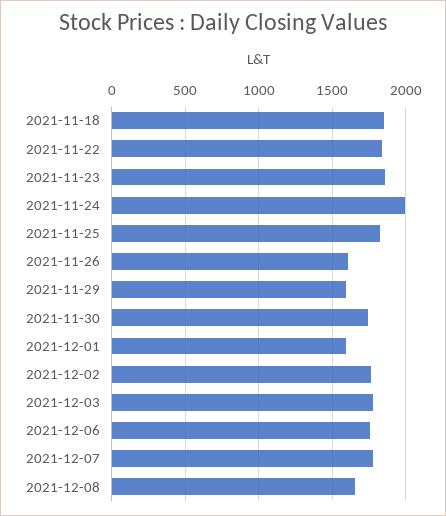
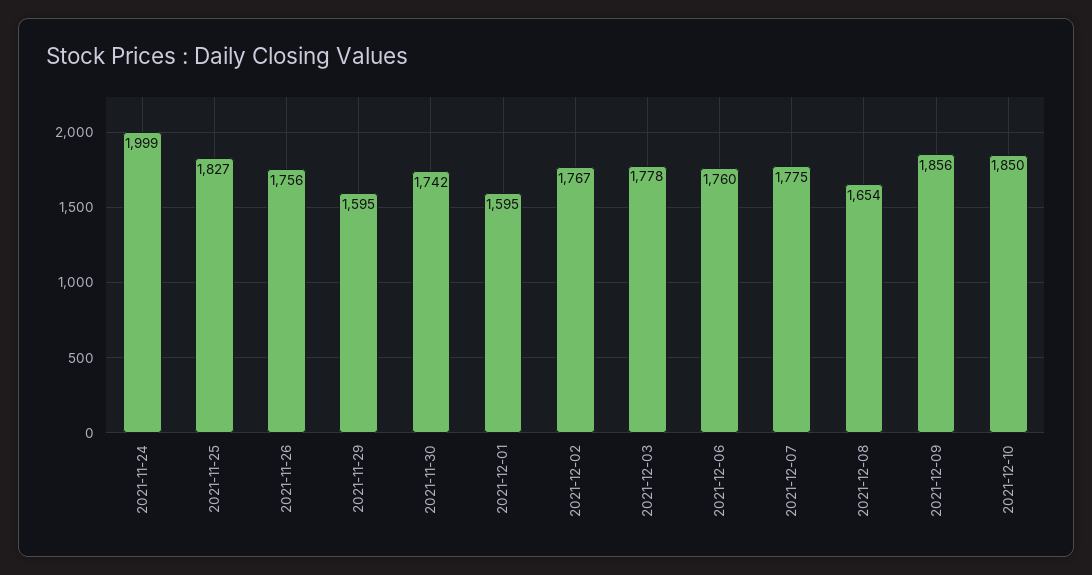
2021-11-18: 1850 -> none
2021-11-22: 1850 -> none
2021-11-23: 1850 -> none
2021-11-26: 1600 -> 1756
2021-12-09: none -> 1856
2021-12-10: none -> 1850

